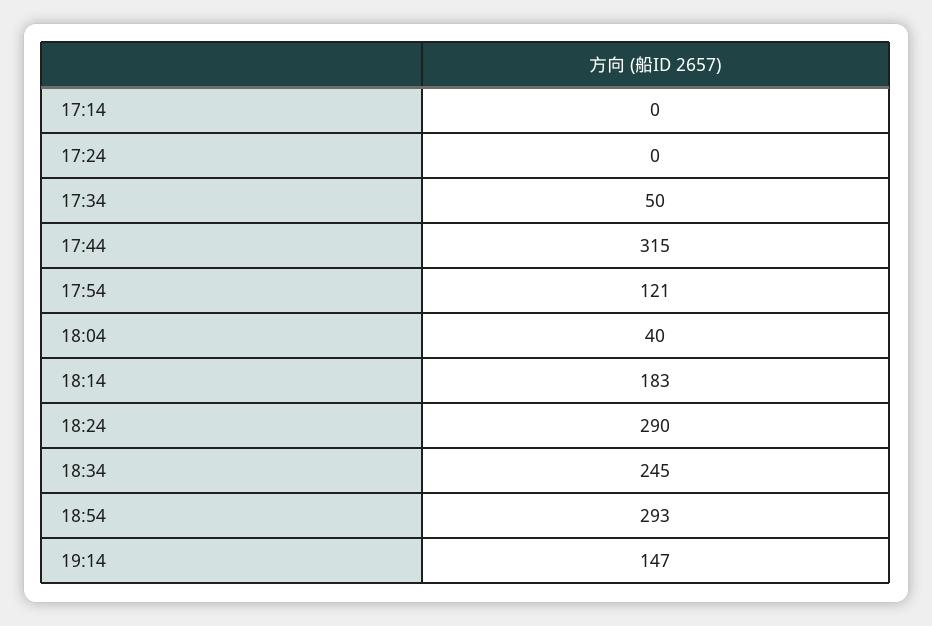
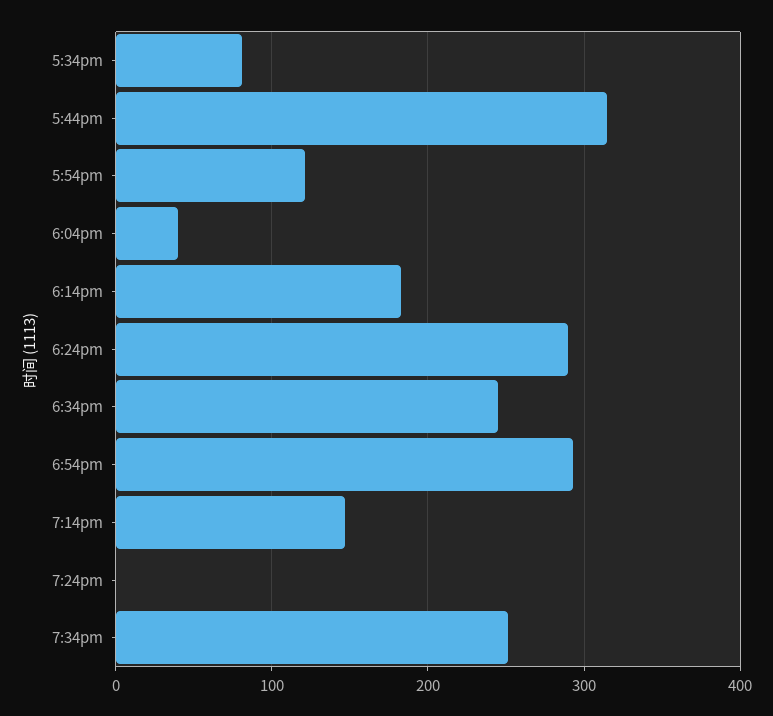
17:14: 0 -> none
17:24: 0 -> none
17:34: 50 -> 80
7:24pm: none -> 0
7:34pm: none -> 250

